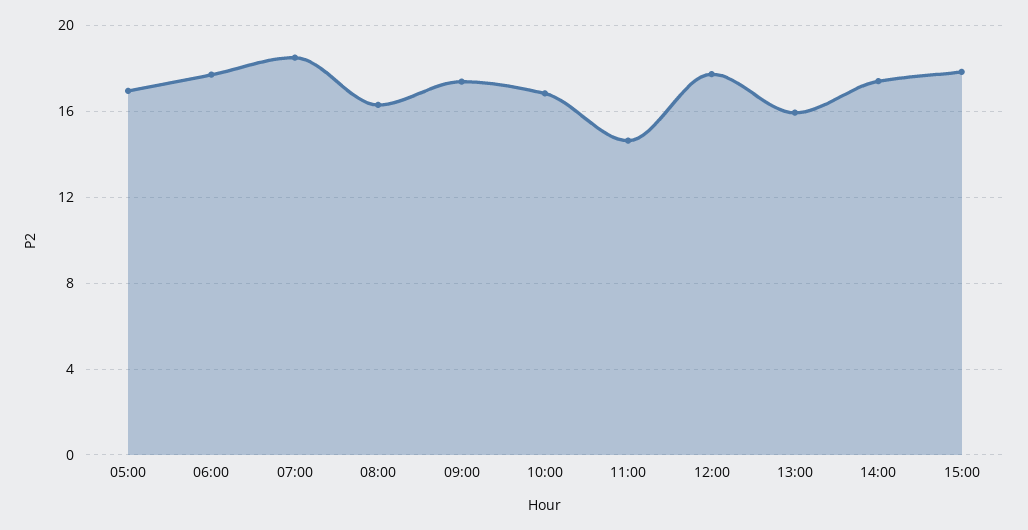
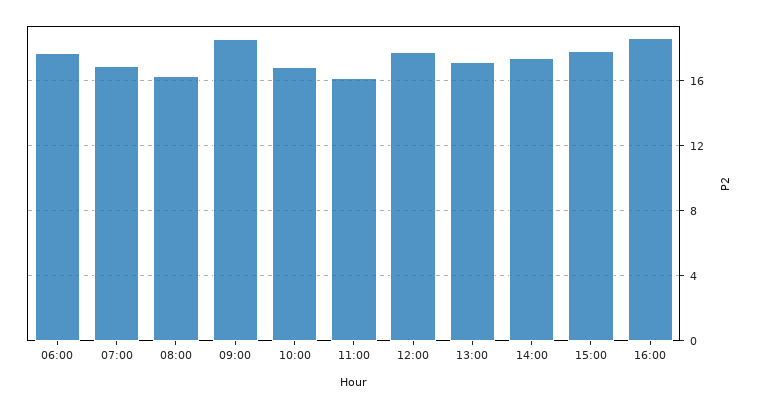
05:00: 17 -> none
07:00: 18.5 -> 17
09:00: 17.5 -> 18.5
11:00: 14.5 -> 16
13:00: 16 -> 17
16:00: none -> 18.5

